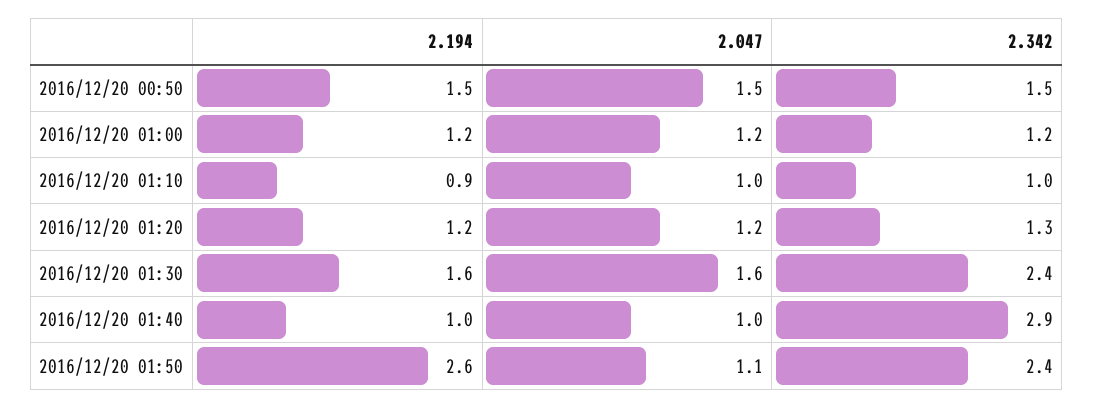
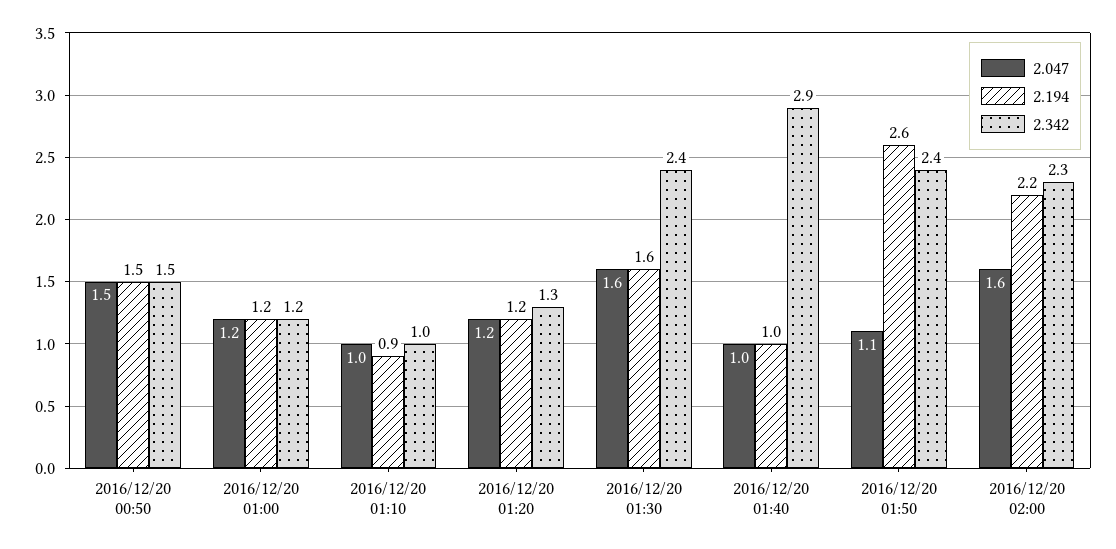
2.047, 2016/12/20 02:00: none -> 1.6
2.194, 2016/12/20 02:00: none -> 2.2
2.342, 2016/12/20 02:00: none -> 2.3

